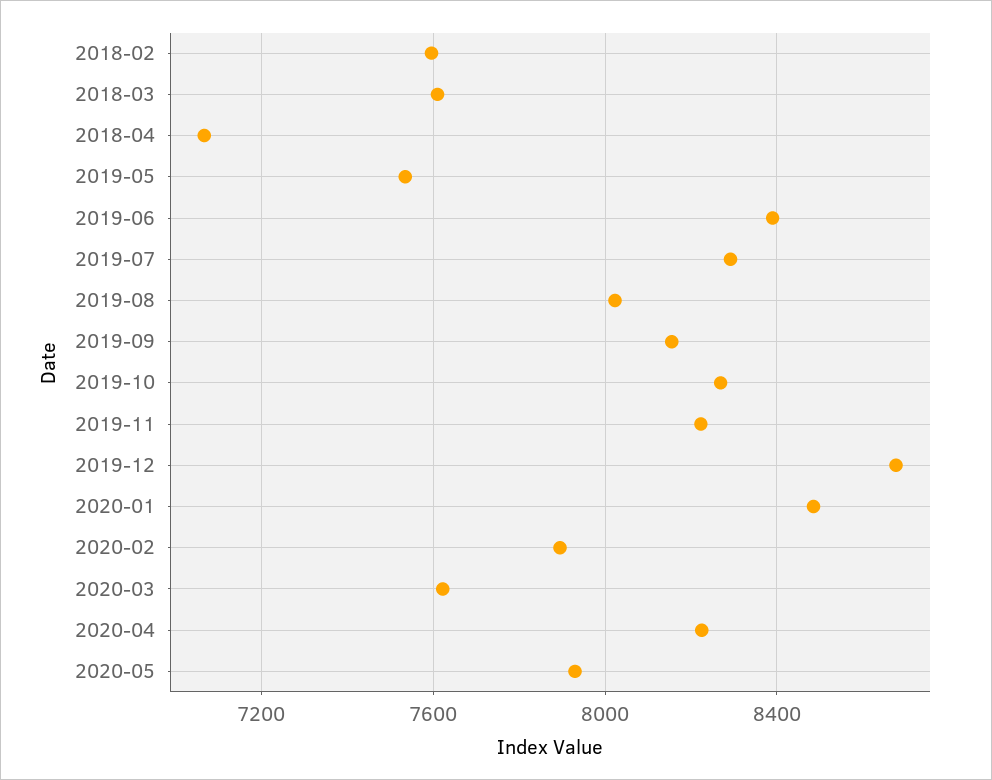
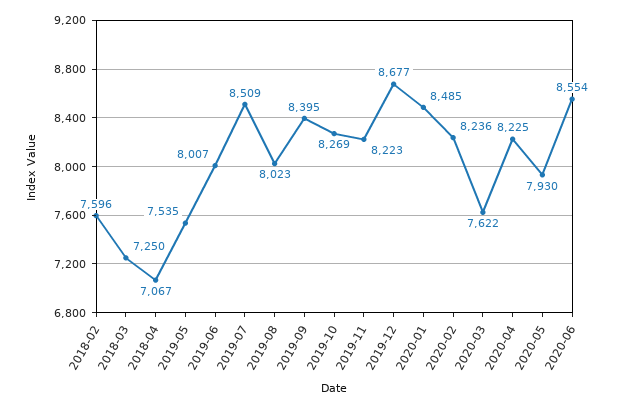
2018-03: 7600 -> 7250
2019-06: 8400 -> 8007
2019-07: 8300 -> 8509
2019-09: 8150 -> 8395
2020-02: 7900 -> 8236
2020-06: none -> 8554

